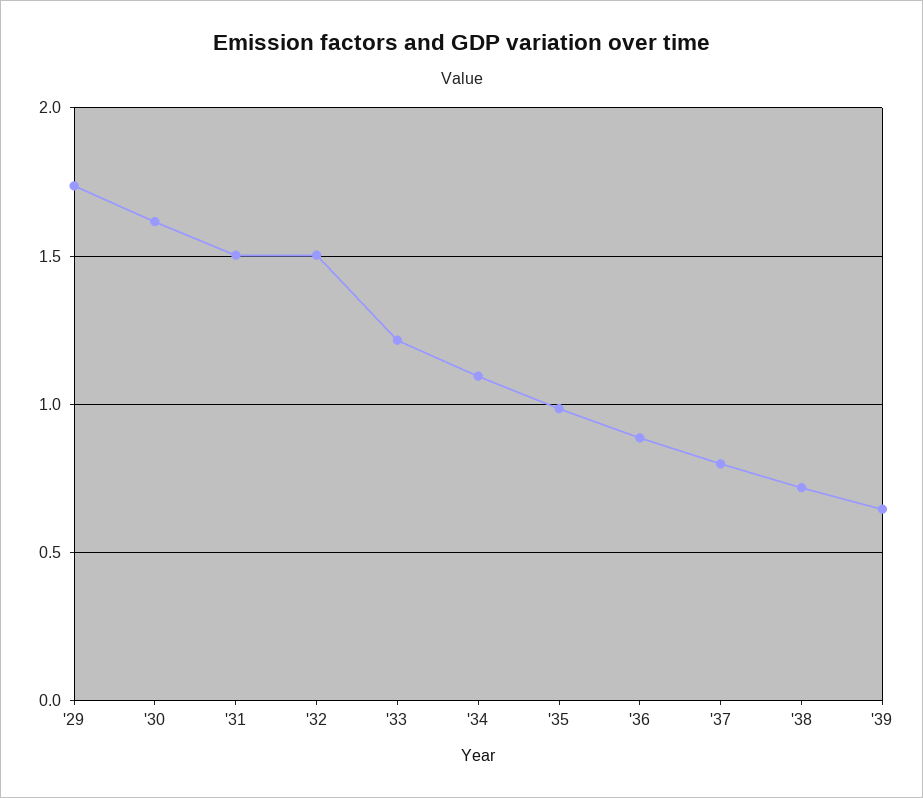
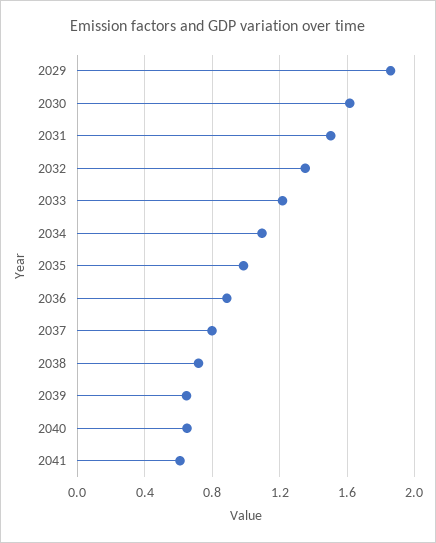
'29: 1.75 -> 1.85
'32: 1.5 -> 1.35
2040: none -> 0.65
2041: none -> 0.6

